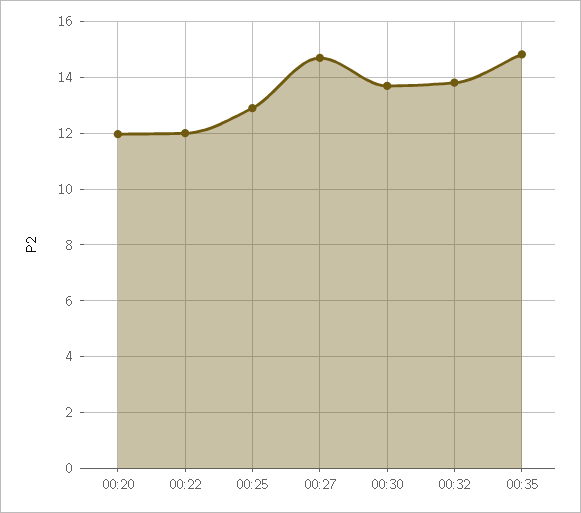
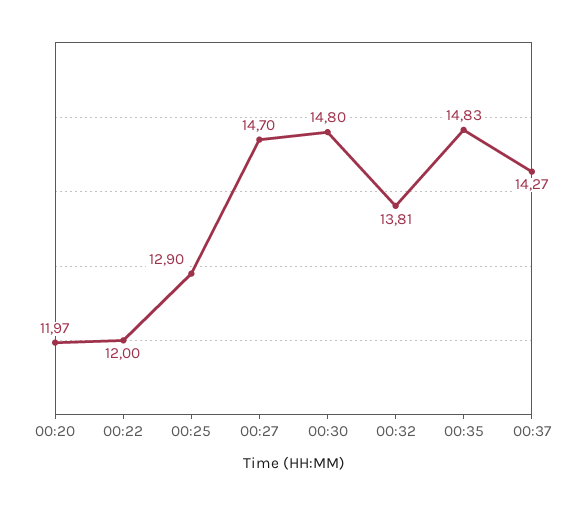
00:30: 13.75 -> 14.8
00:37: none -> 14.27

